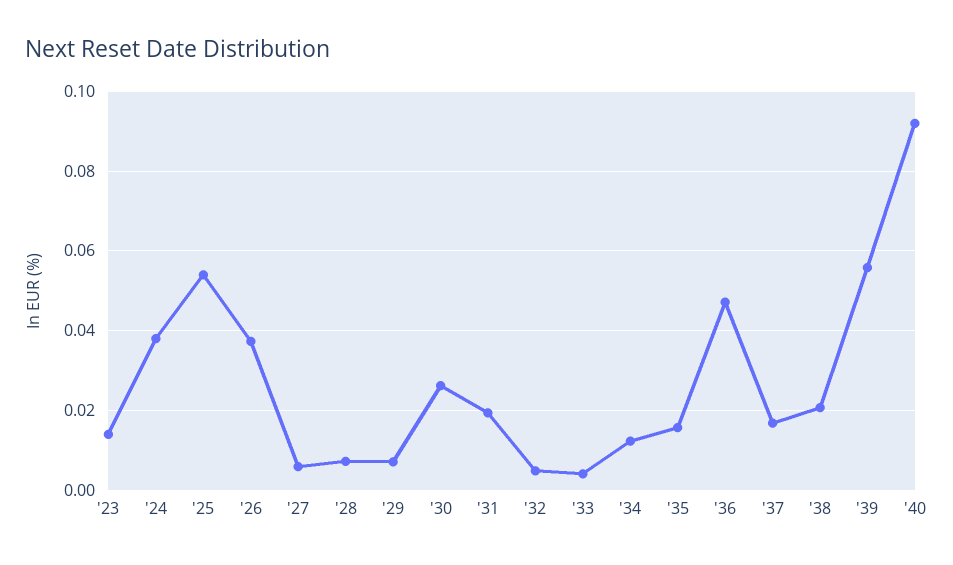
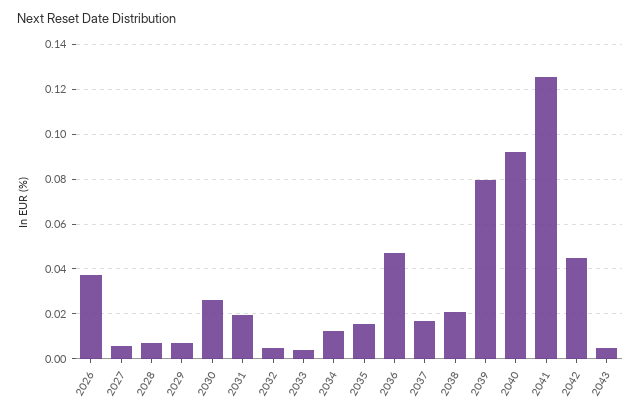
'23: 0.014 -> none
'24: 0.038 -> none
'25: 0.054 -> none
'39: 0.056 -> 0.08
2041: none -> 0.125
2042: none -> 0.045
2043: none -> 0.005

